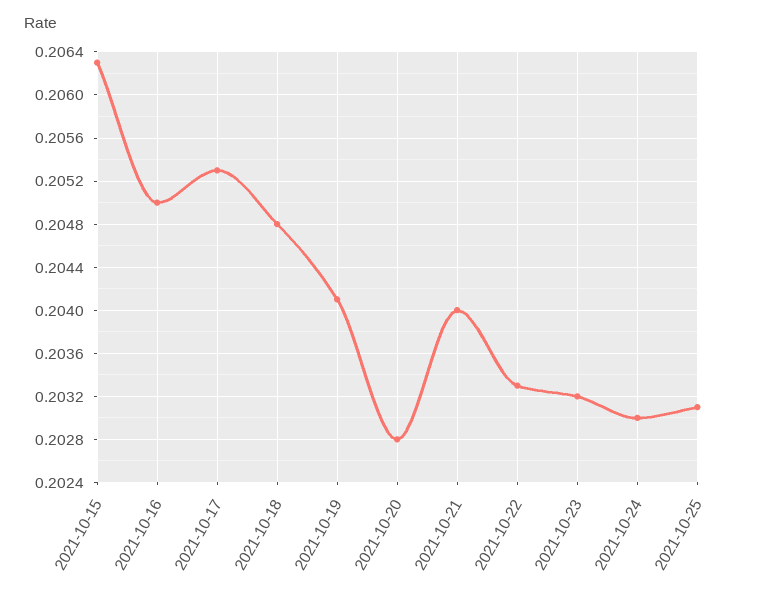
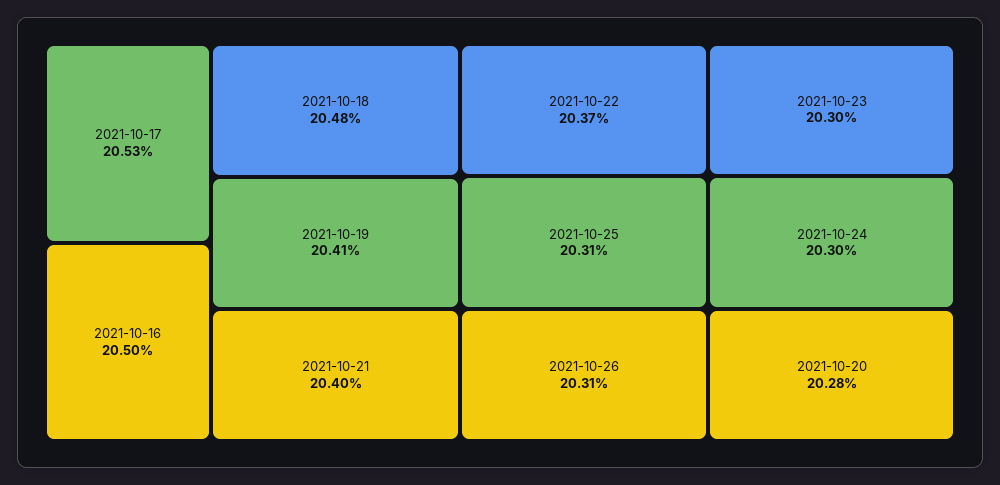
2021-10-15: 0.2063 -> none
2021-10-22: 0.2033 -> 0.2037
2021-10-23: 0.2032 -> 0.203
2021-10-26: none -> 0.2031

